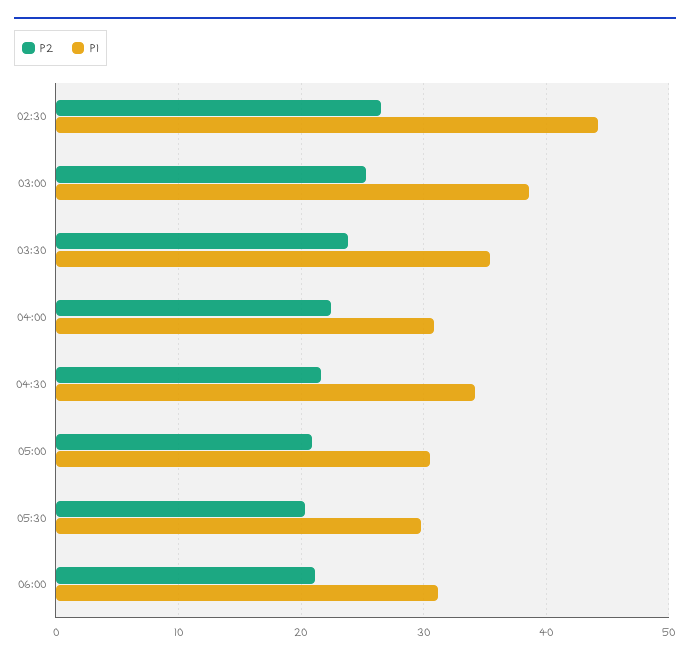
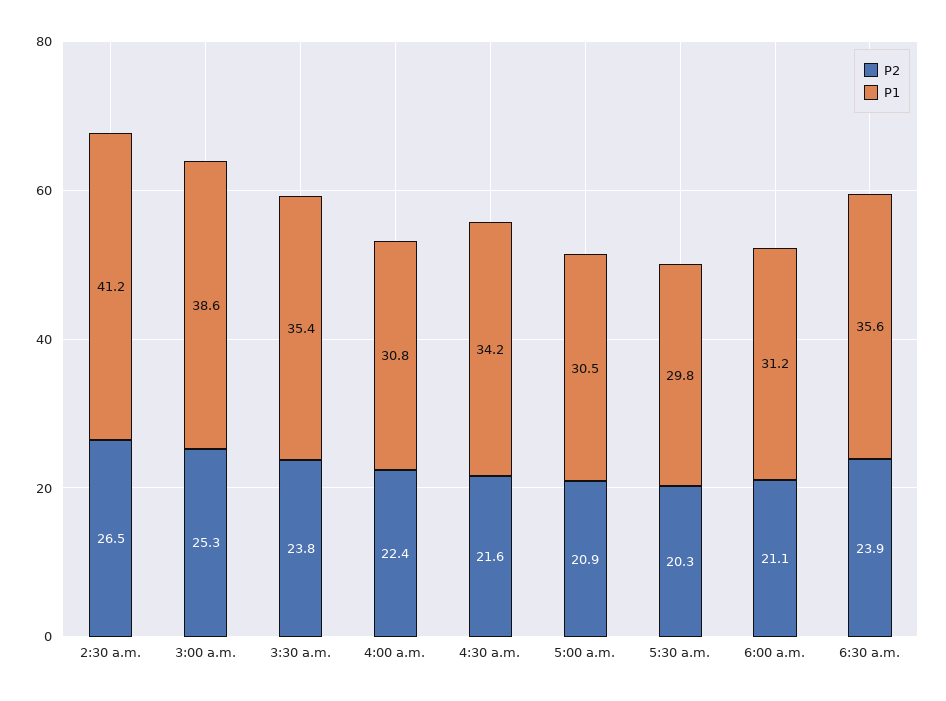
P1, 02:30: 44 -> 41.2
P2, 6:30 a.m.: none -> 23.9
P1, 6:30 a.m.: none -> 35.6

